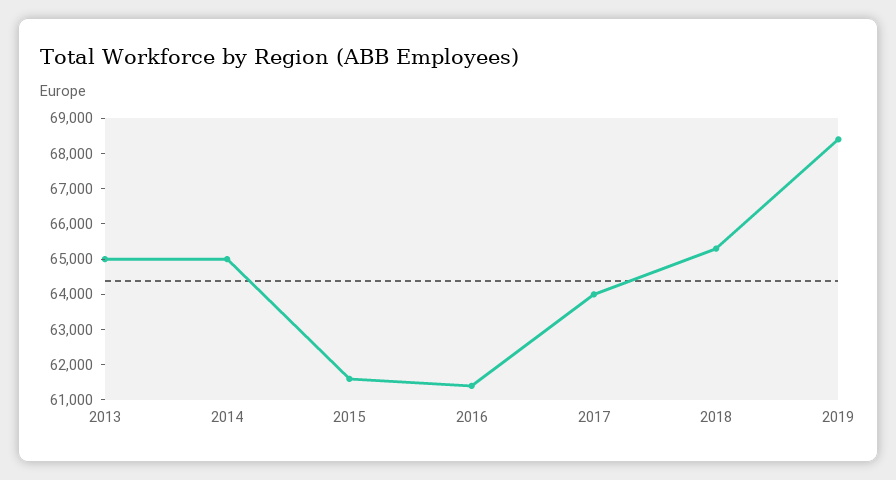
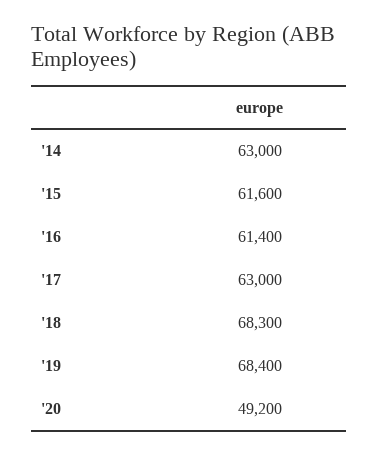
2013: 65000 -> none
2014: 65000 -> 63000
2017: 64000 -> 63000
2018: 65250 -> 68300
'20: none -> 49200

